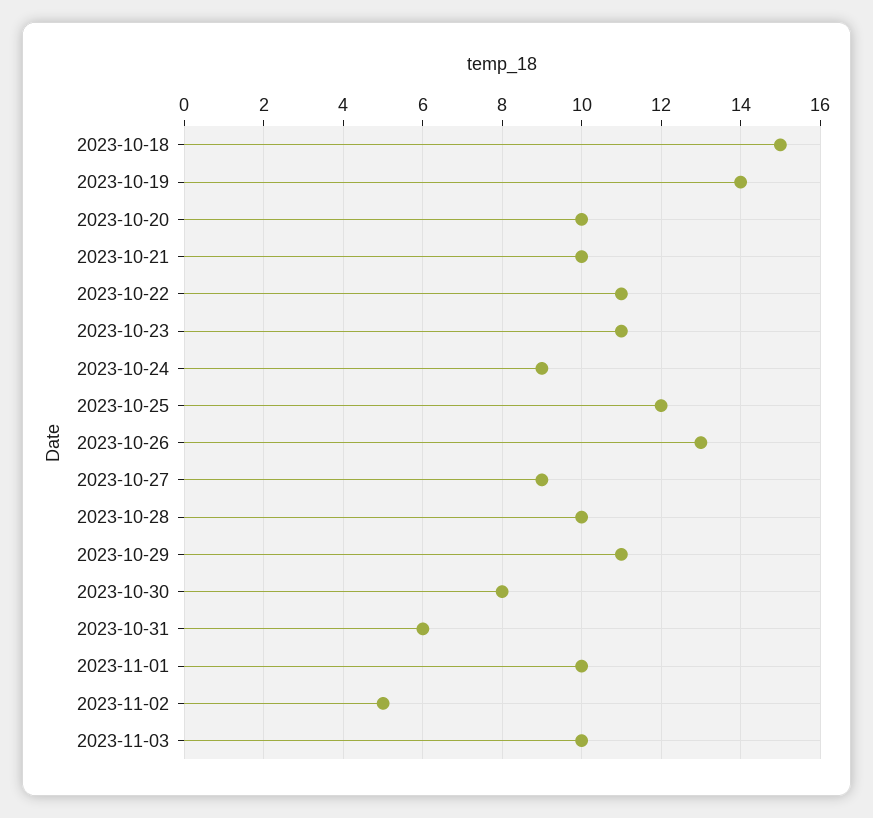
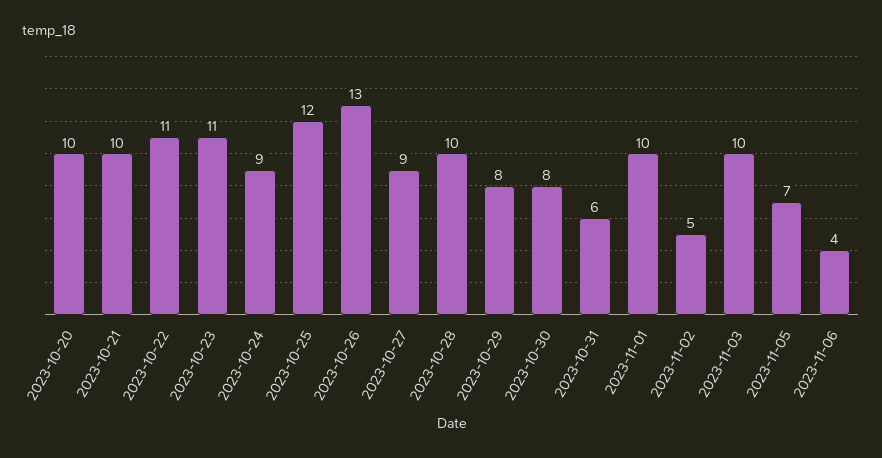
2023-10-18: 15 -> none
2023-10-19: 14 -> none
2023-10-29: 11 -> 8
2023-11-05: none -> 7
2023-11-06: none -> 4

